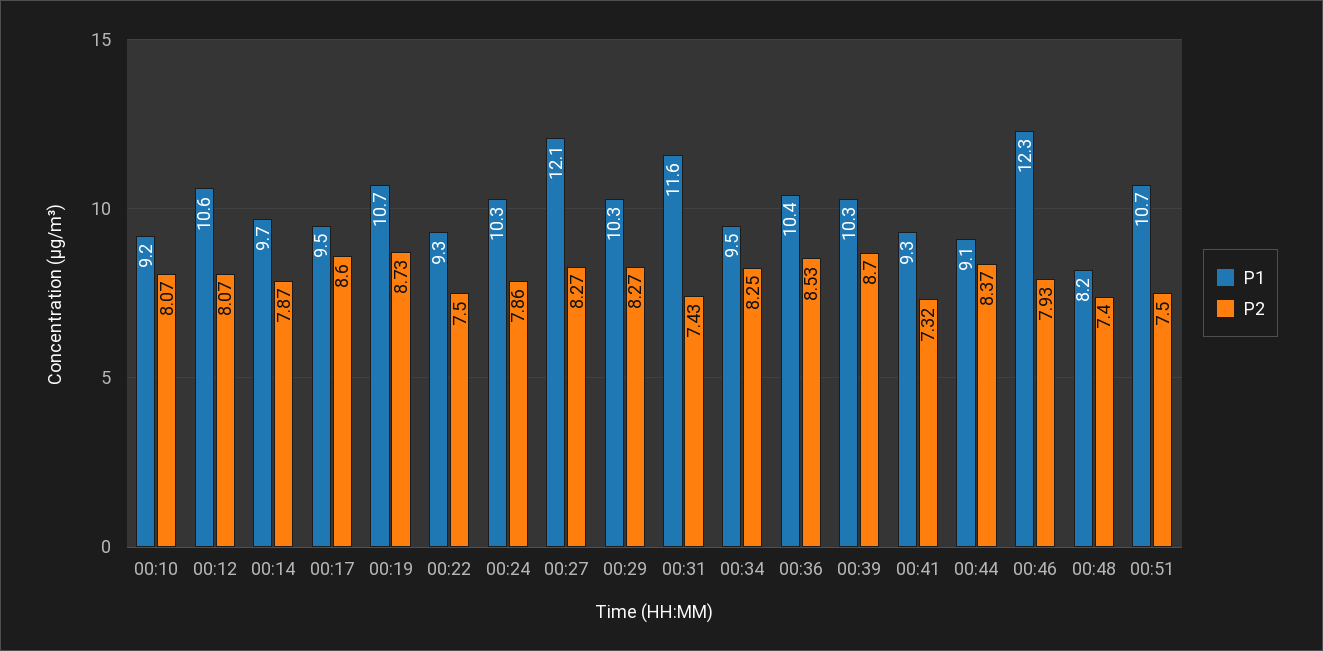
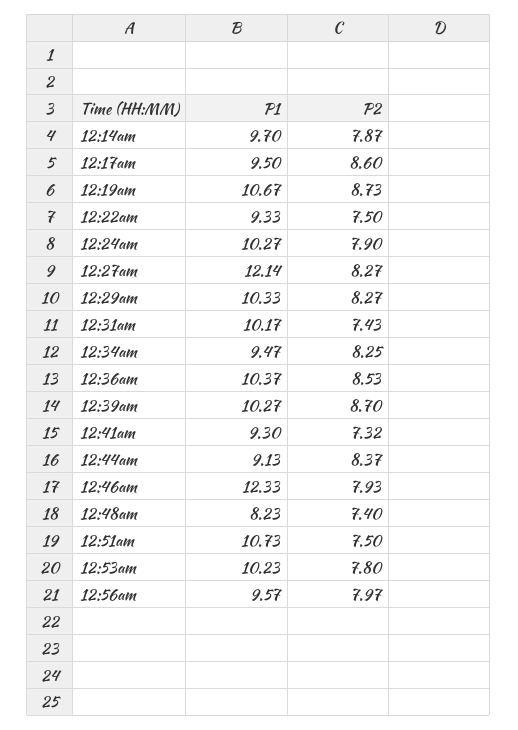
P1, 00:10: 9.2 -> none
P2, 00:10: 8.07 -> none
P1, 00:12: 10.6 -> none
P2, 00:12: 8.07 -> none
P2, 00:24: 7.86 -> 7.9
P1, 00:31: 11.6 -> 10.17
P1, 12:53am: none -> 10.23
P2, 12:53am: none -> 7.8
P1, 12:56am: none -> 9.57
P2, 12:56am: none -> 7.97

